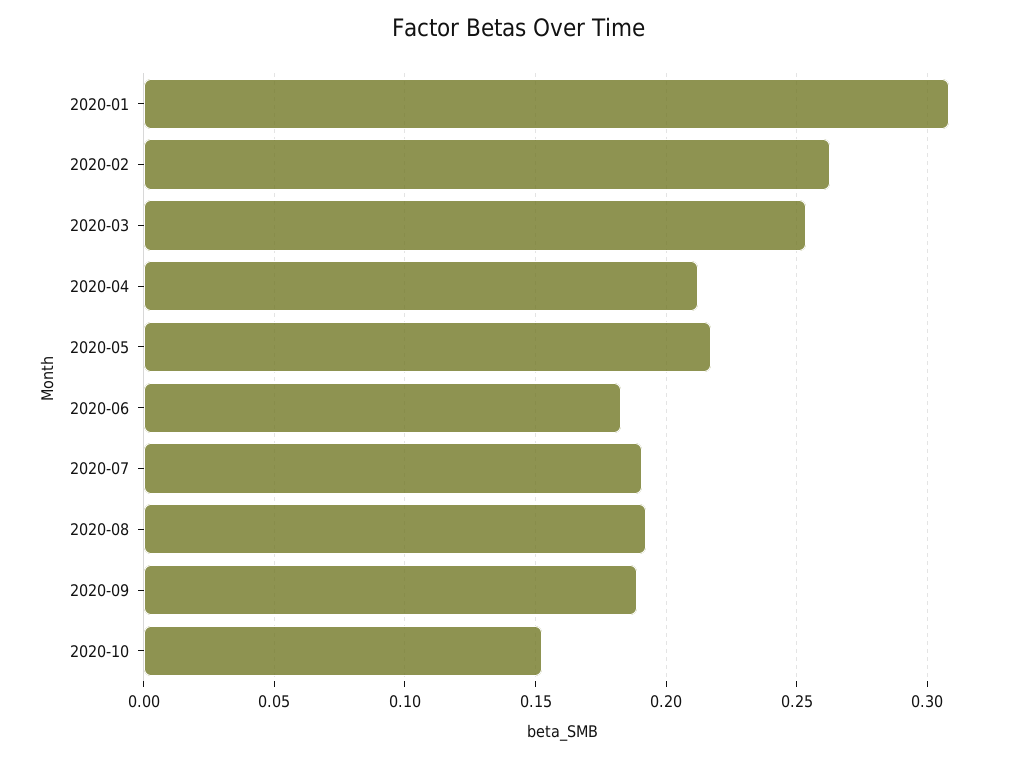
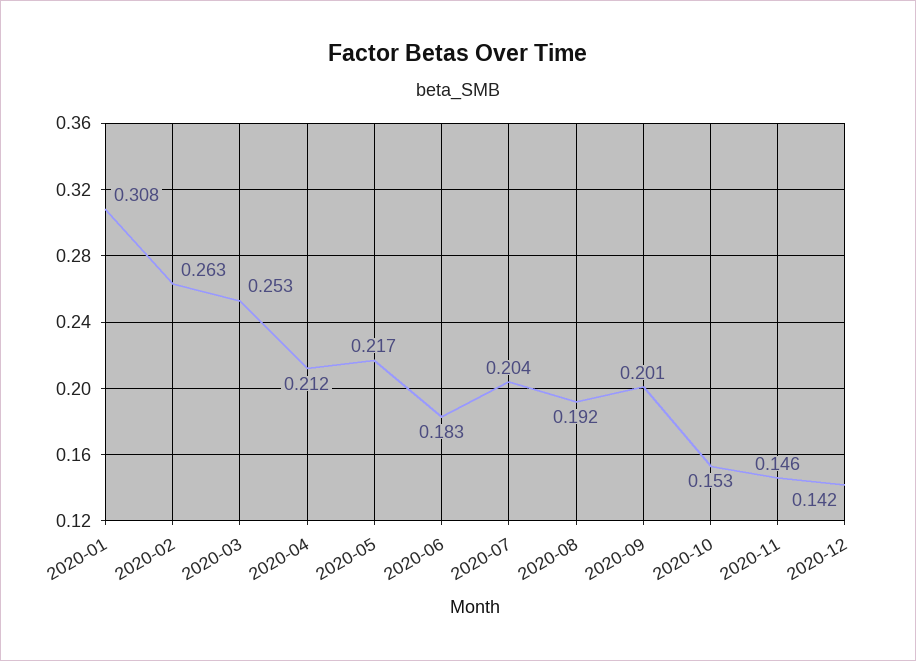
2020-07: 0.19 -> 0.204
2020-09: 0.19 -> 0.201
2020-11: none -> 0.146
2020-12: none -> 0.142

